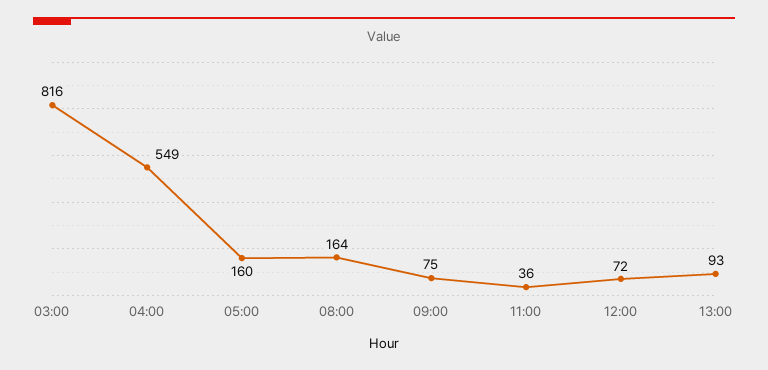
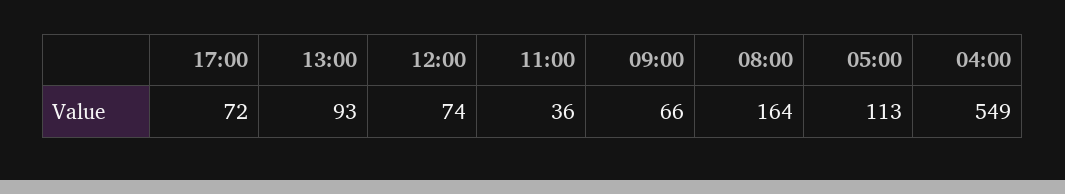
03:00: 816 -> none
05:00: 160 -> 113
09:00: 75 -> 66
12:00: 72 -> 74
17:00: none -> 72

